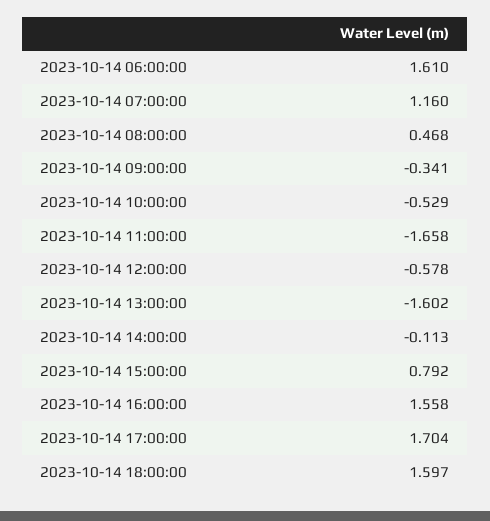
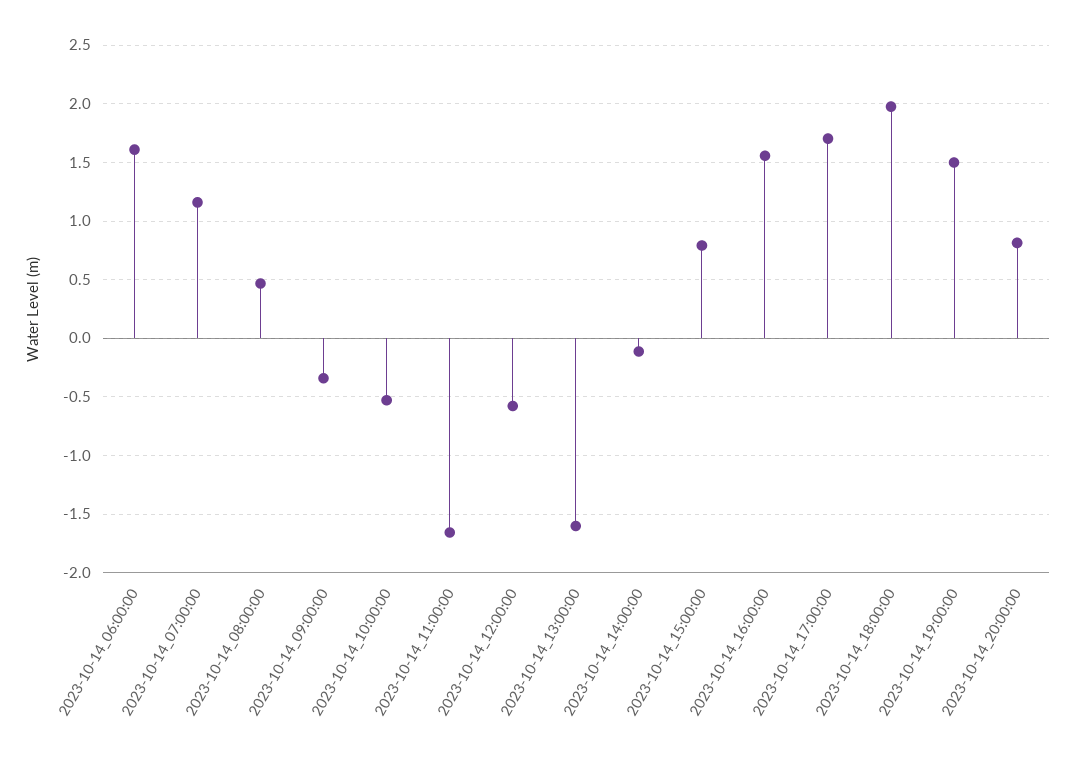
2023-10-14 18:00:00: 1.597 -> 2
2023-10-14_19:00:00: none -> 1.5
2023-10-14_20:00:00: none -> 0.8

